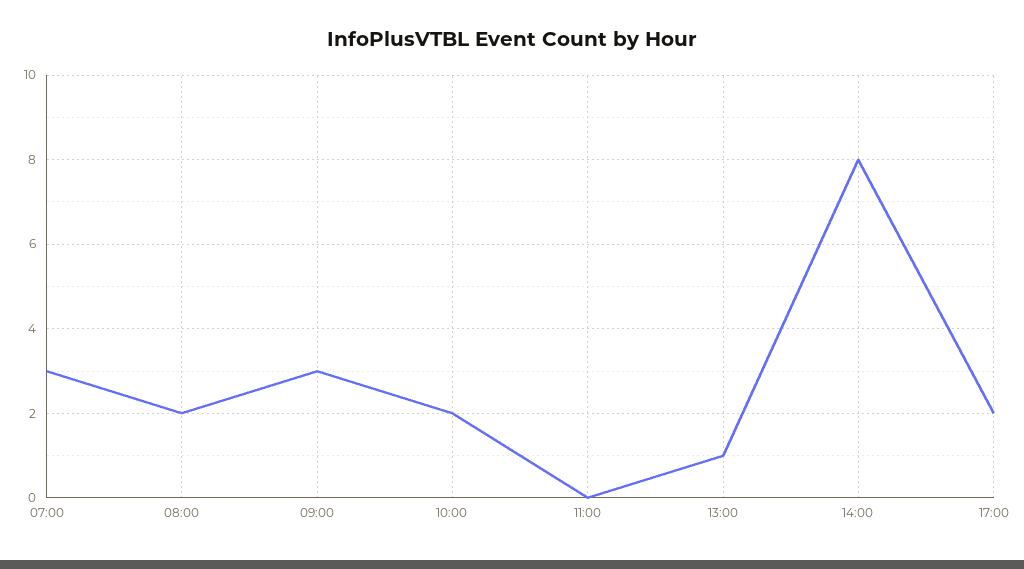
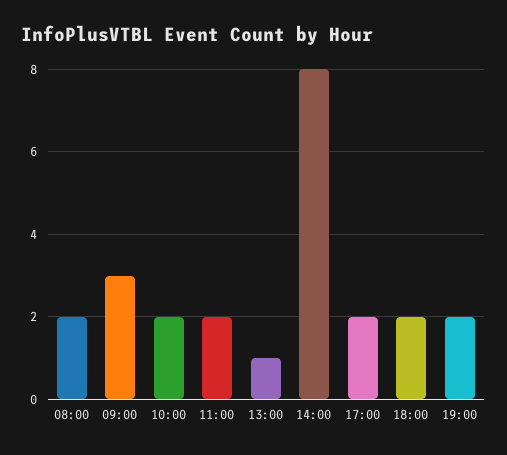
07:00: 3 -> none
11:00: 0 -> 2
18:00: none -> 2
19:00: none -> 2

